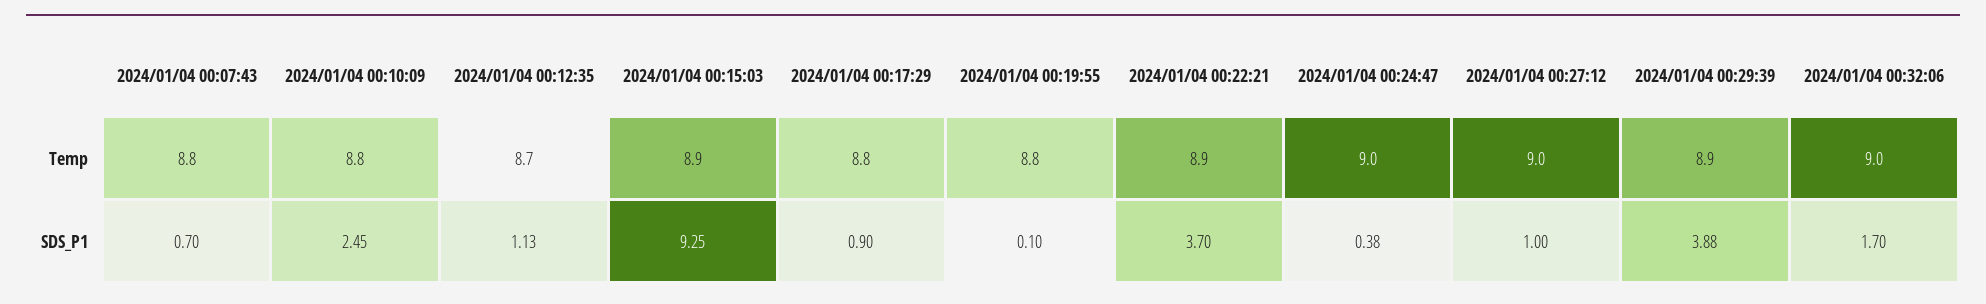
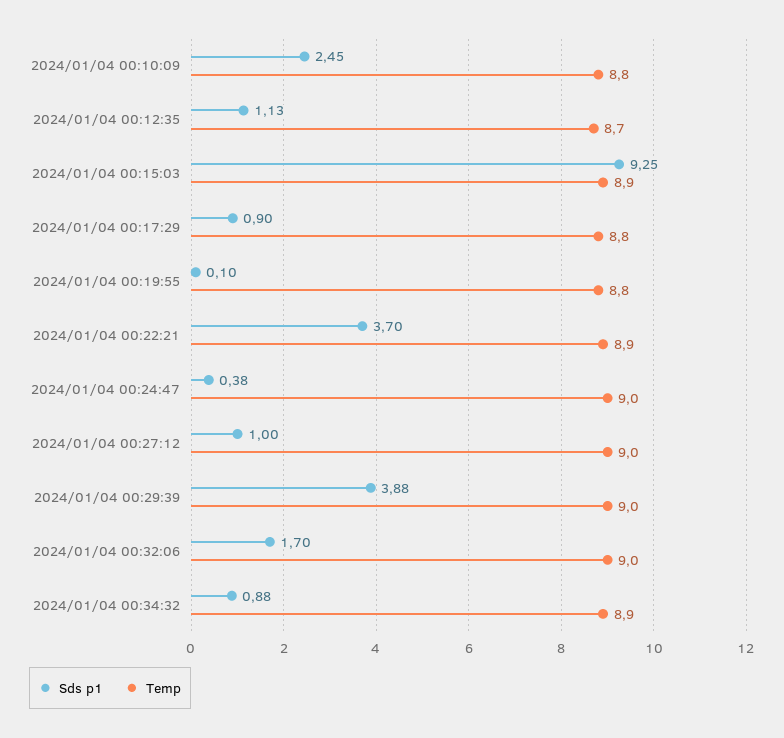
Temp, 2024/01/04 00:07:43: 8.8 -> none
Temp, 2024/01/04 00:29:39: 8.9 -> 9
SDS_P1, 2024/01/04 00:07:43: 0.7 -> none
SDS_P1, 2024/01/04 00:34:32: none -> 0.88
Temp, 2024/01/04 00:34:32: none -> 8.9

